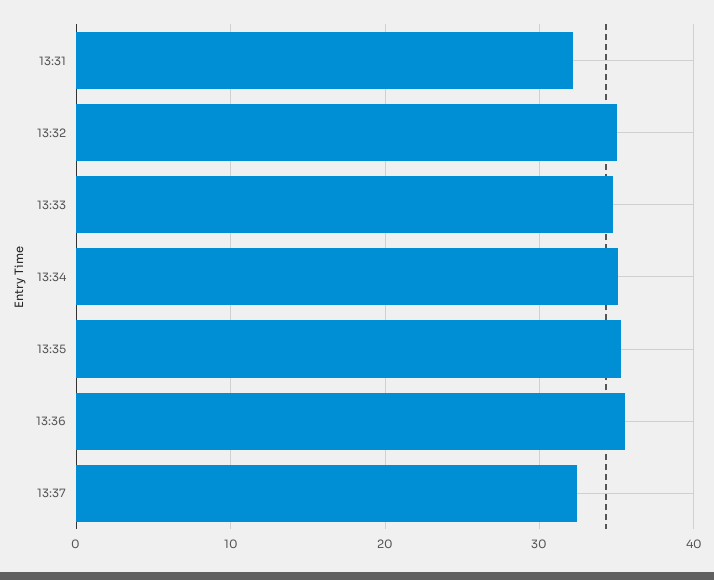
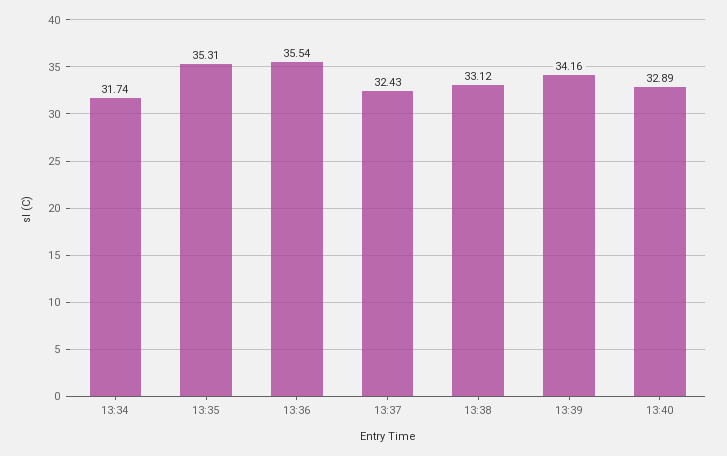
13:31: 32 -> none
13:32: 35 -> none
13:33: 35 -> none
13:34: 35 -> 31.74
13:38: none -> 33.12
13:39: none -> 34.16
13:40: none -> 32.89

